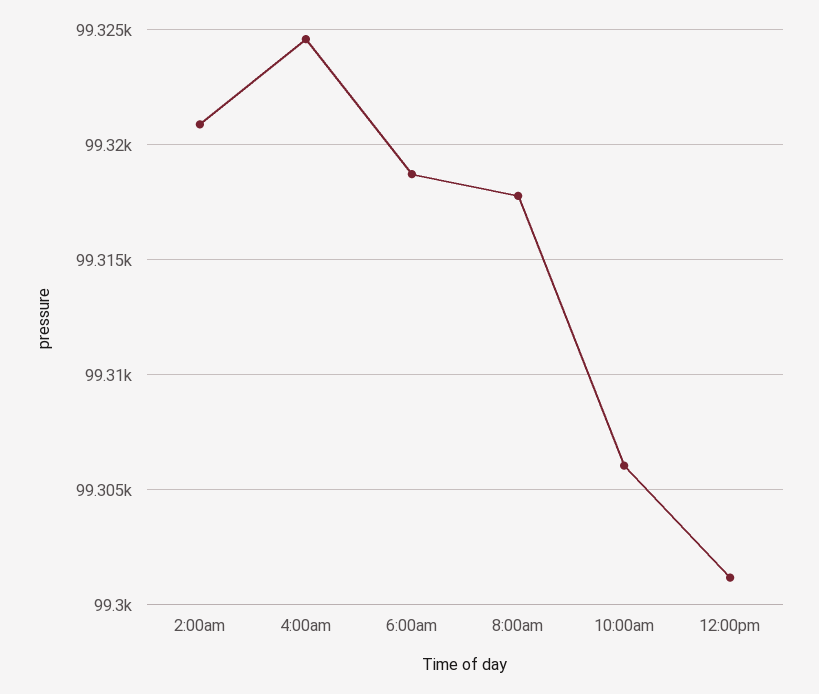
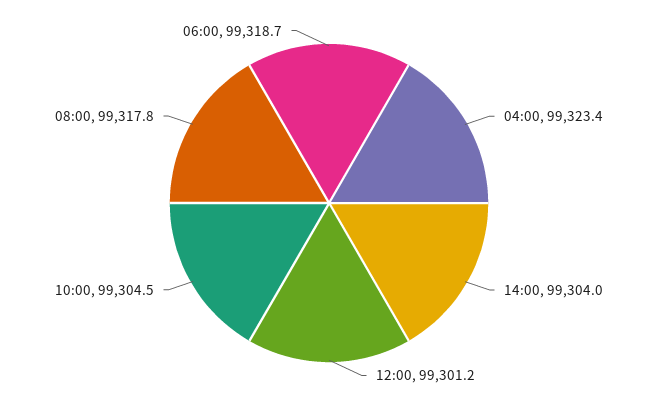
2:00am: 99321 -> none
4:00am: 99324.5 -> 99323.4
10:00am: 99306 -> 99304.5
14:00: none -> 99304

